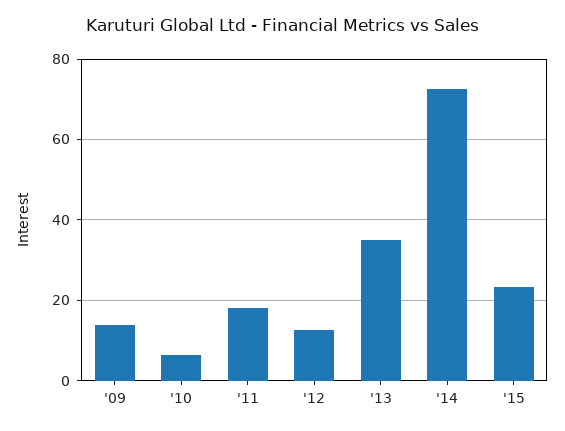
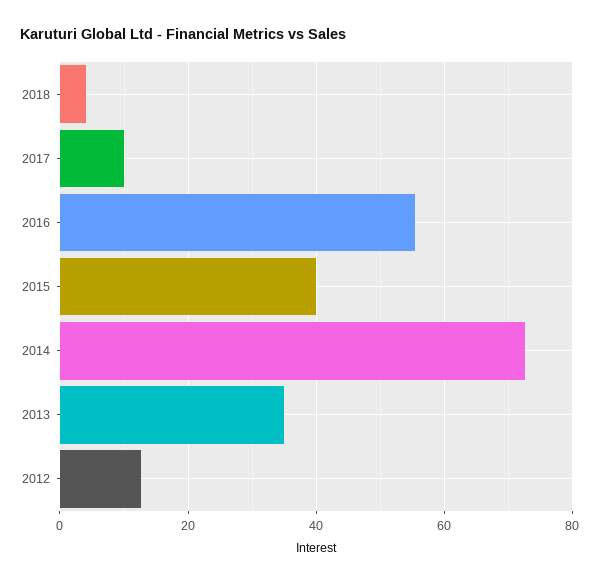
'09: 14 -> none
'10: 6 -> none
'11: 18 -> none
'15: 24 -> 40
2018: none -> 4
2017: none -> 10
2016: none -> 56

